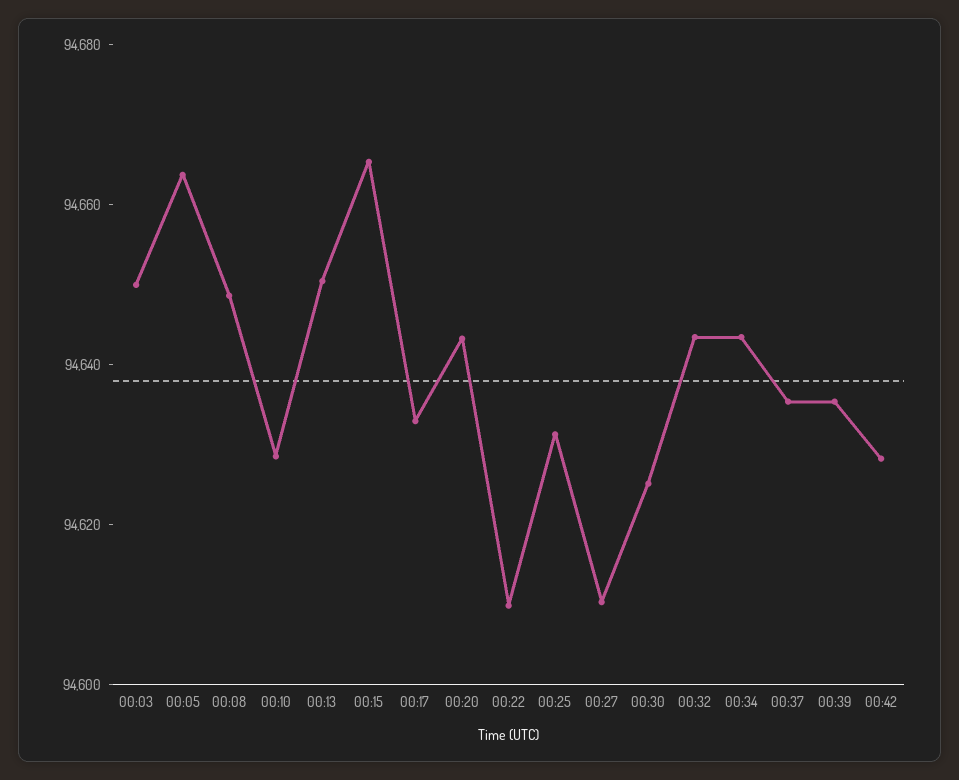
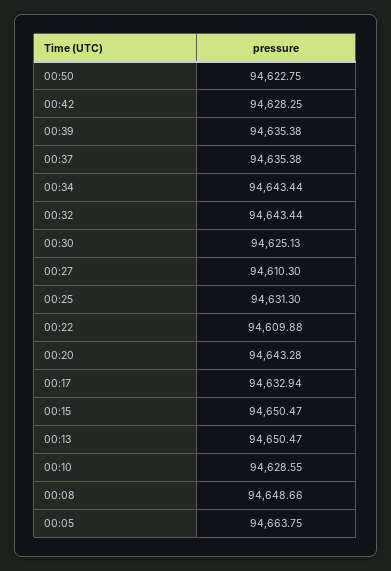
00:03: 94650 -> none
00:15: 94665 -> 94650.47
00:50: none -> 94622.75

